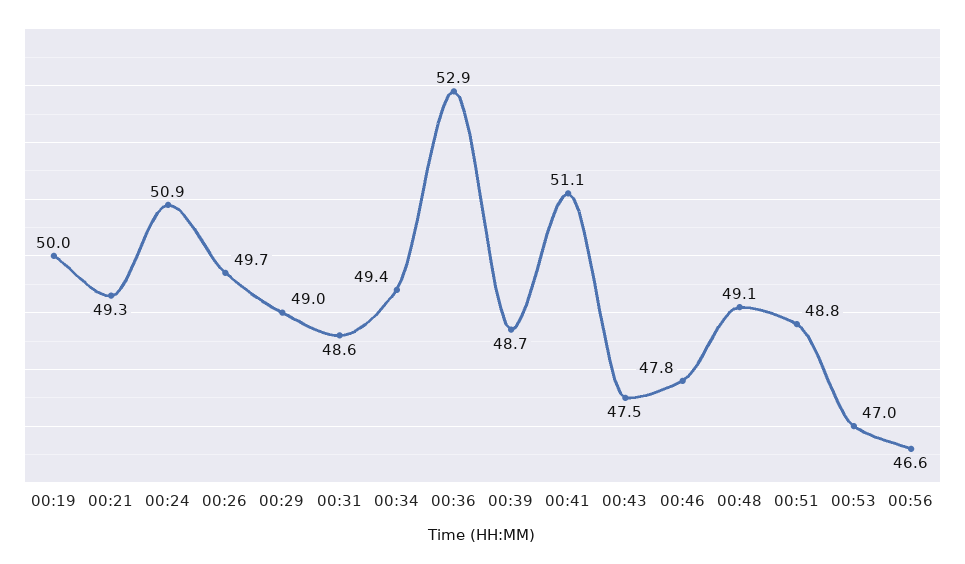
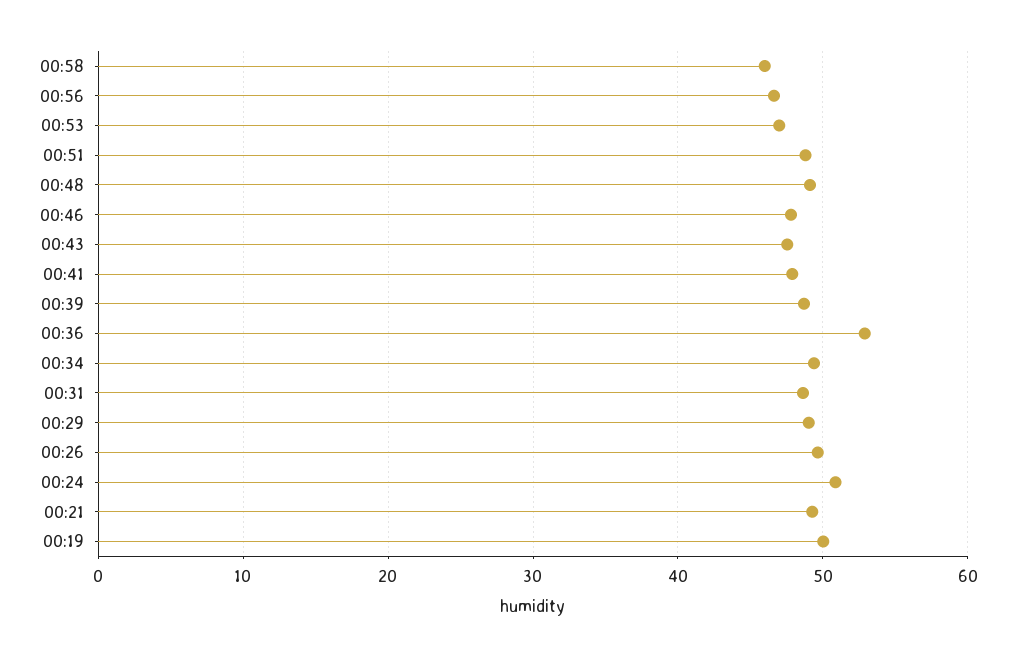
00:41: 51.1 -> 48
00:58: none -> 46

